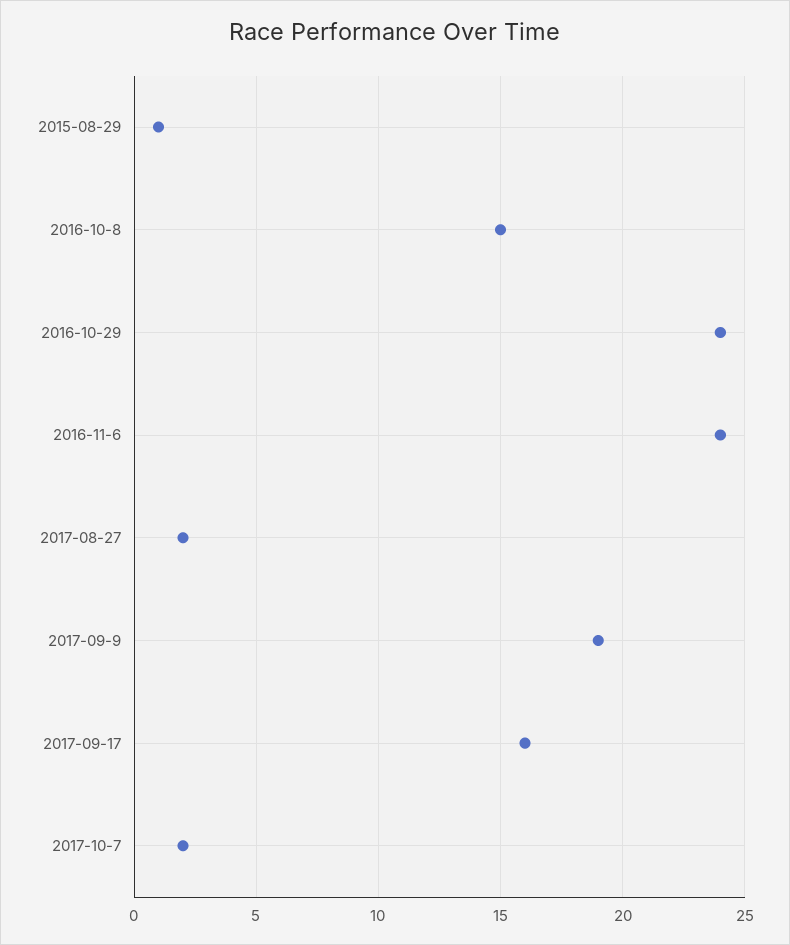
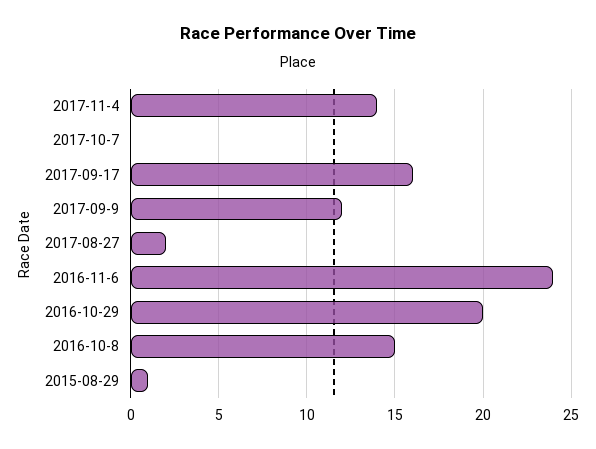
2016-10-29: 24 -> 20
2017-09-9: 19 -> 12
2017-10-7: 2 -> 0
2017-11-4: none -> 14

